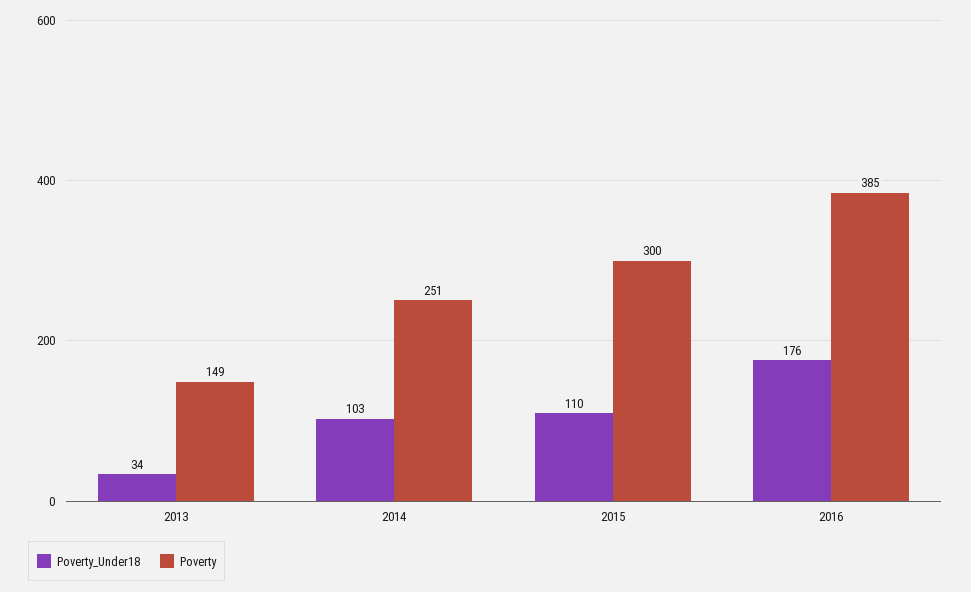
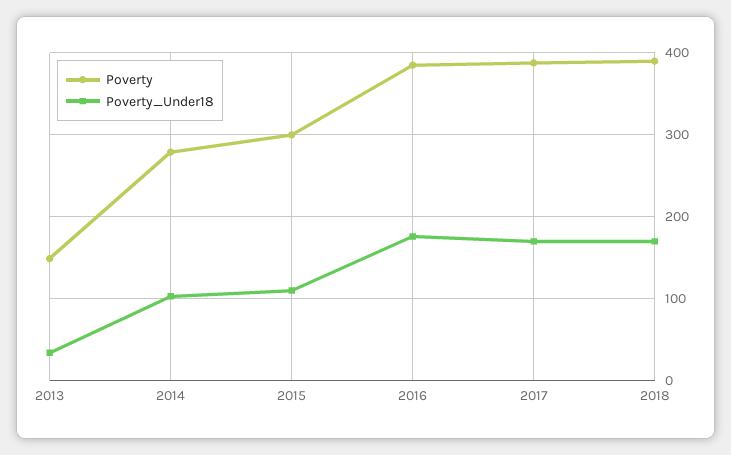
Poverty, 2014: 251 -> 280
Poverty, 2017: none -> 390
Poverty_Under18, 2017: none -> 170
Poverty, 2018: none -> 390
Poverty_Under18, 2018: none -> 170

